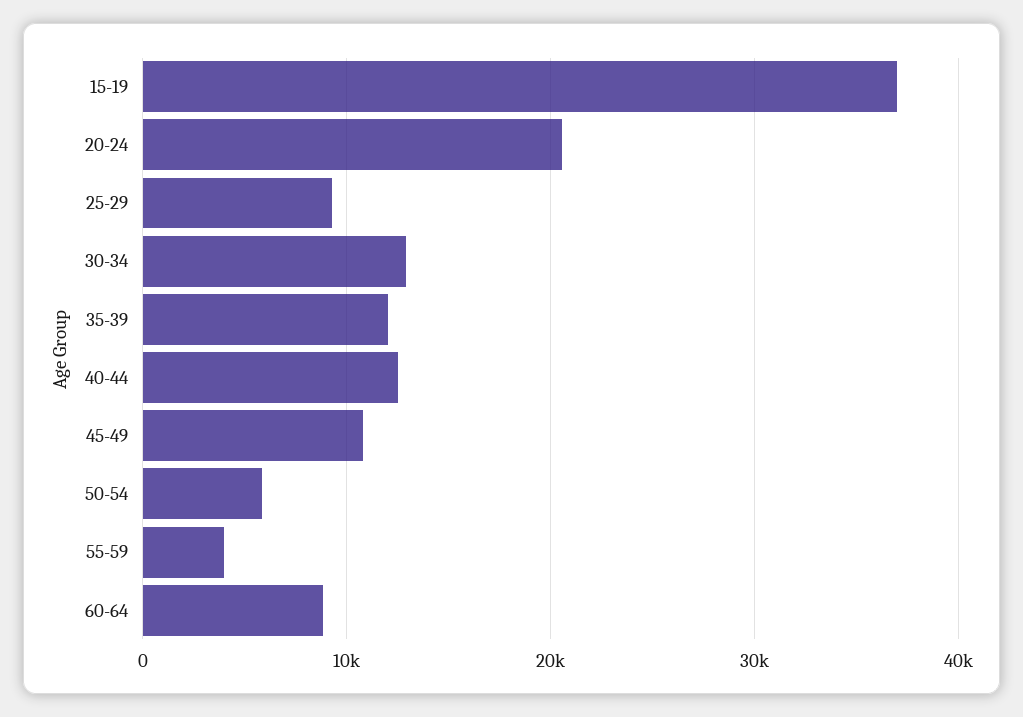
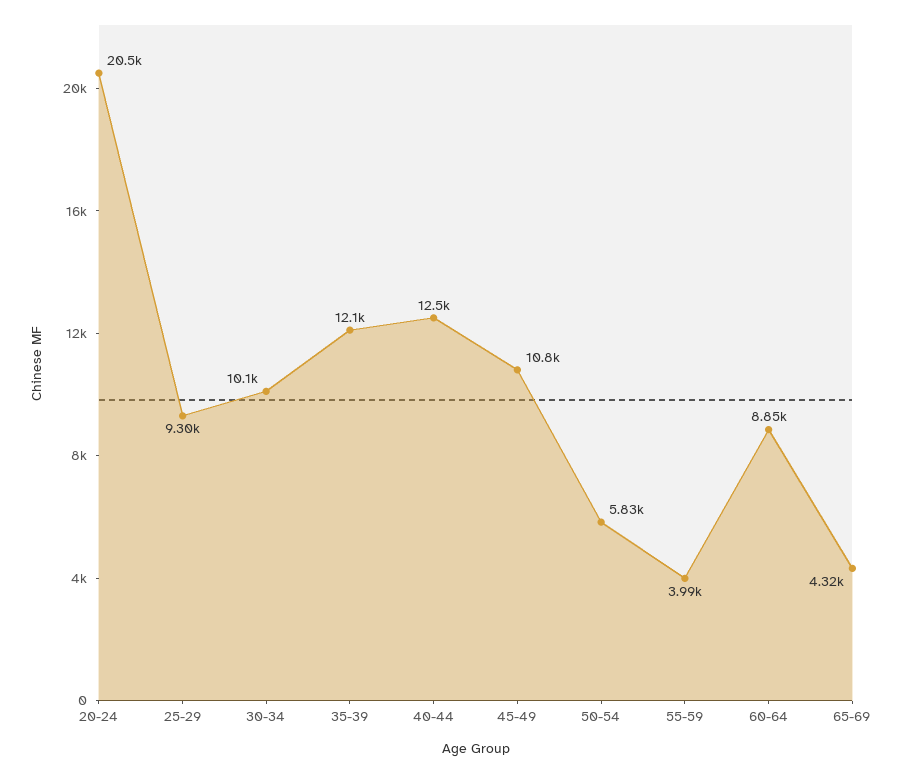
15-19: 37000 -> none
30-34: 13000 -> 10100
65-69: none -> 4320

